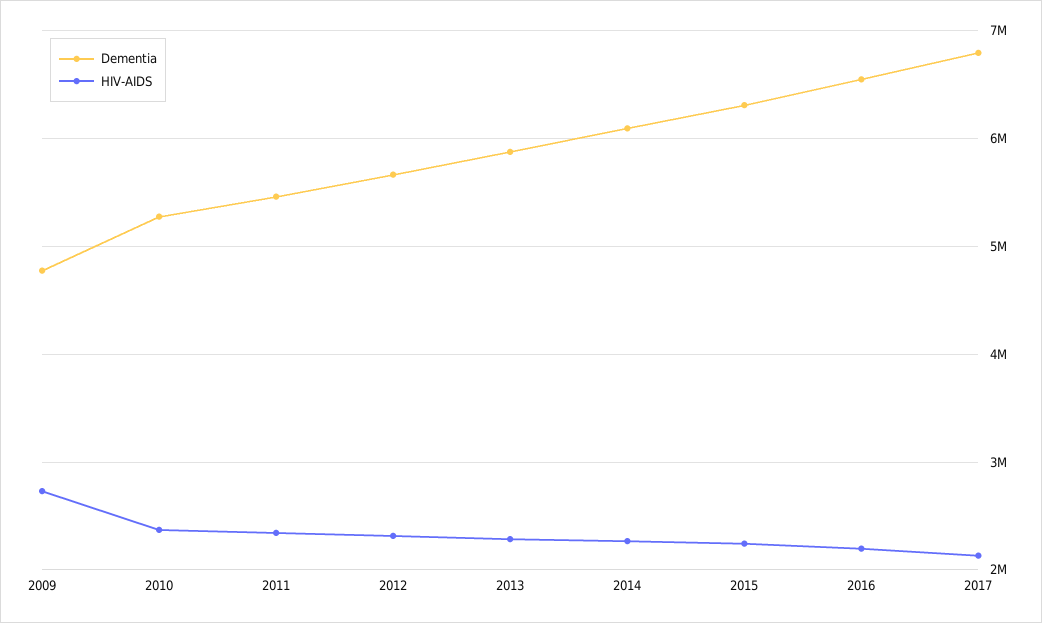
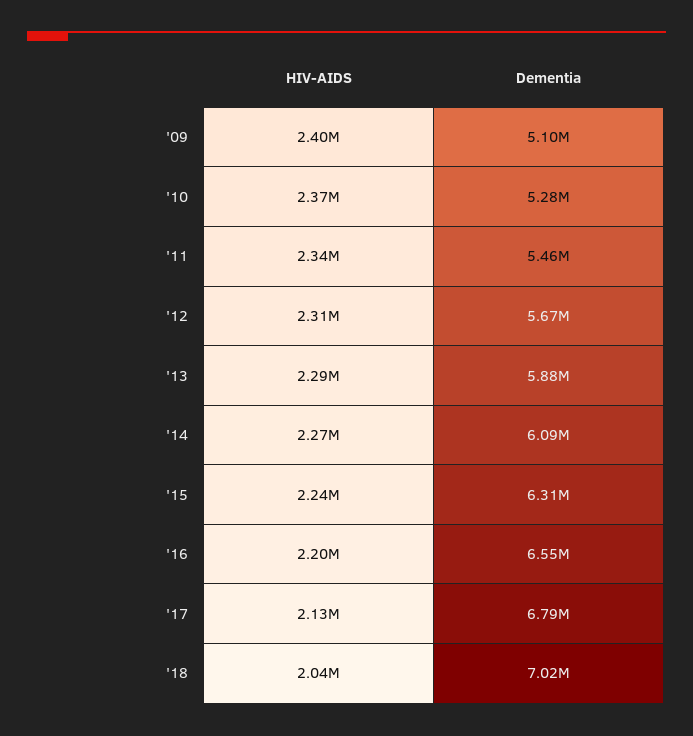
Dementia, 2009: 4800000 -> 5100000
HIV-AIDS, 2009: 2700000 -> 2400000
HIV-AIDS, '18: none -> 2040000
Dementia, '18: none -> 7020000

